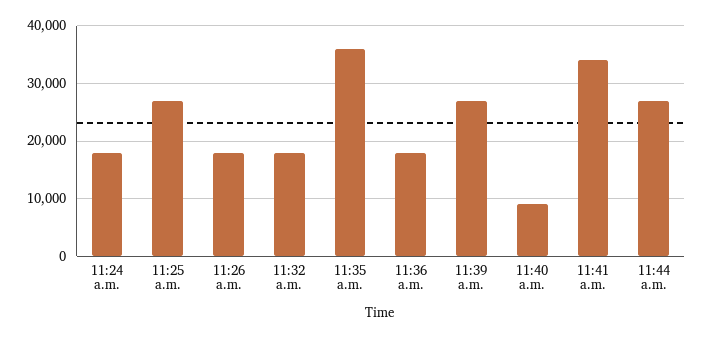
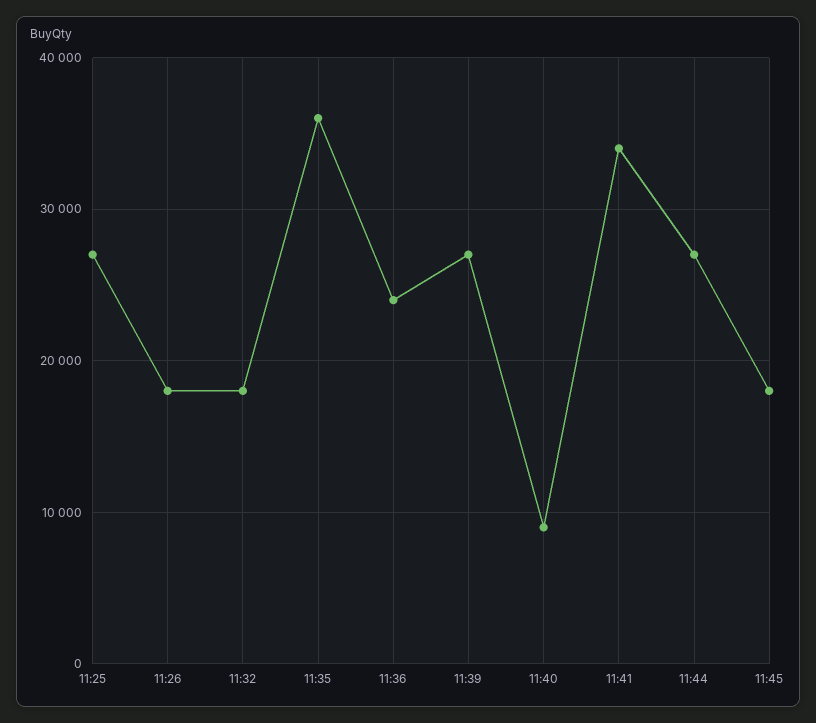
11:24 a.m.: 18000 -> none
11:36 a.m.: 18000 -> 24000
11:45: none -> 18000

